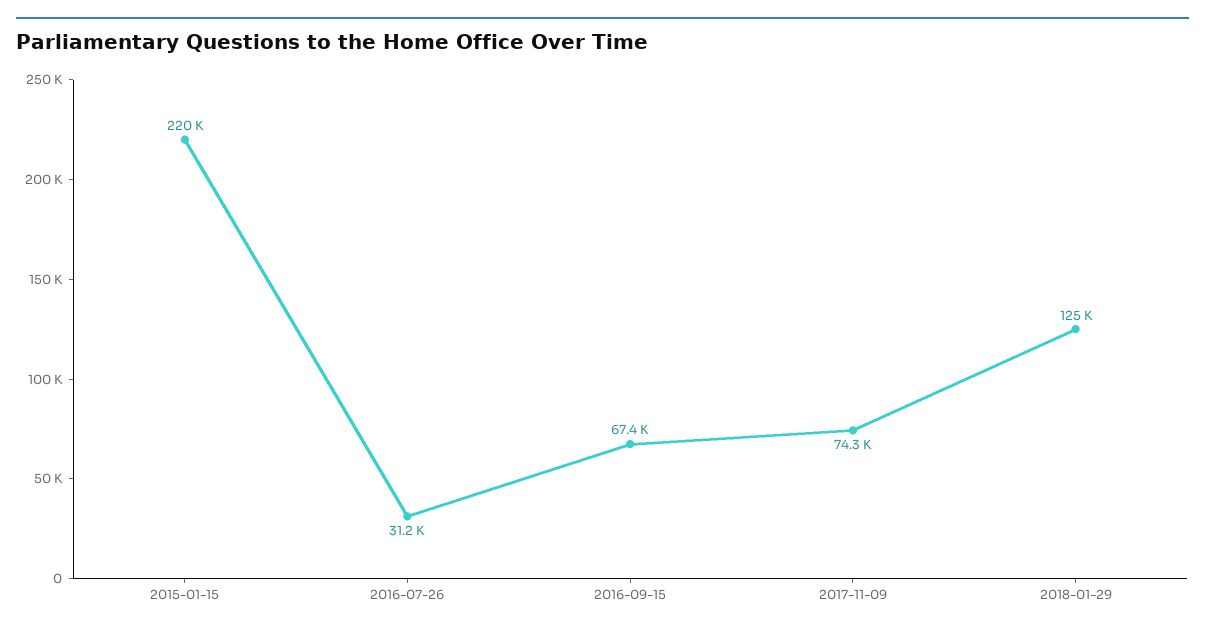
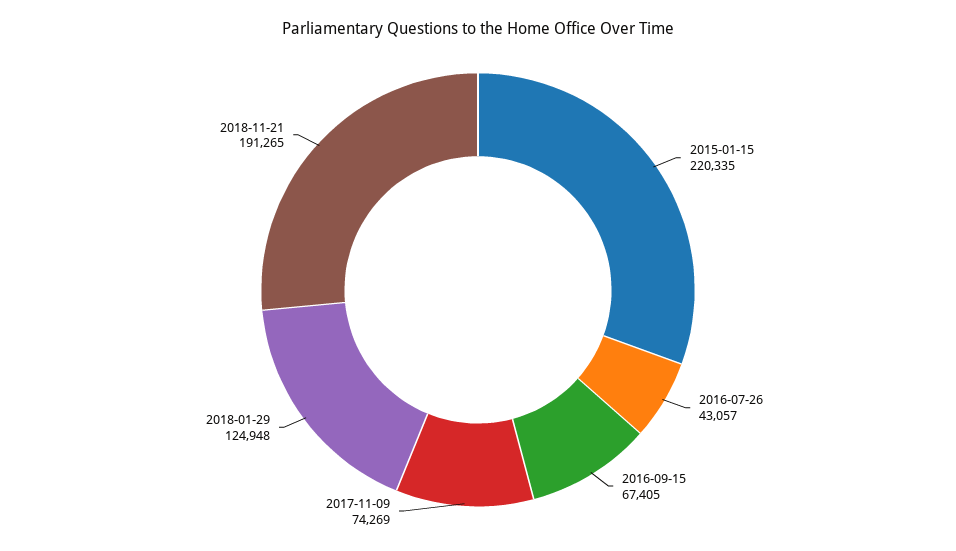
2016-07-26: 31200 -> 43057
2018-11-21: none -> 191265

